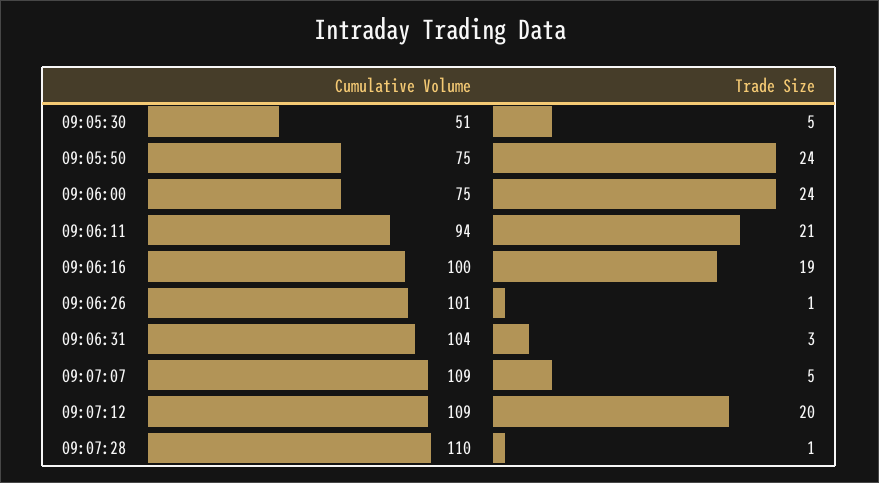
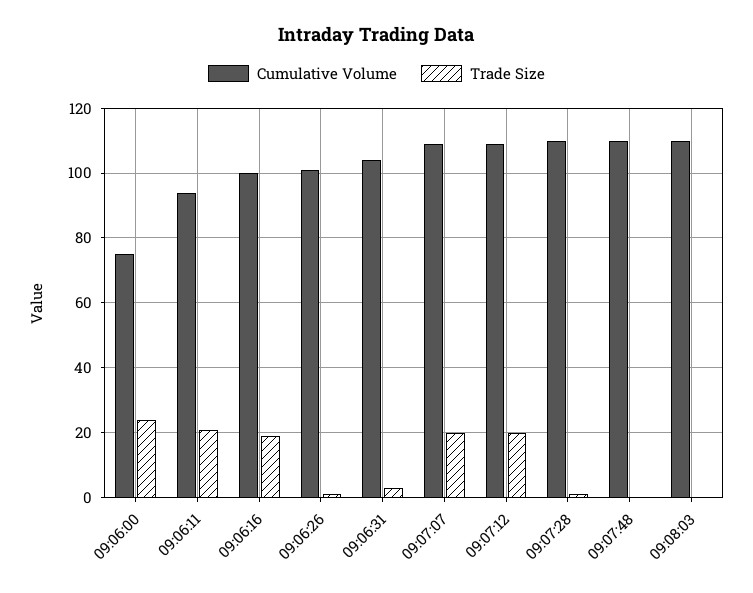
Cumulative Volume, 09:05:30: 51 -> none
Trade Size, 09:05:30: 5 -> none
Cumulative Volume, 09:05:50: 75 -> none
Trade Size, 09:05:50: 24 -> none
Trade Size, 09:07:07: 5 -> 20
Cumulative Volume, 09:07:48: none -> 110
Trade Size, 09:07:48: none -> 0
Cumulative Volume, 09:08:03: none -> 110
Trade Size, 09:08:03: none -> 0

